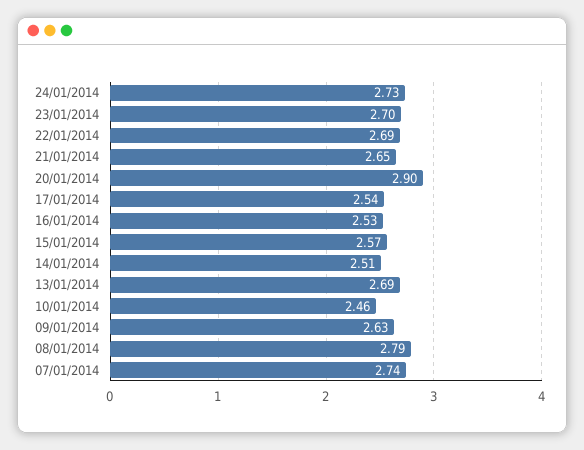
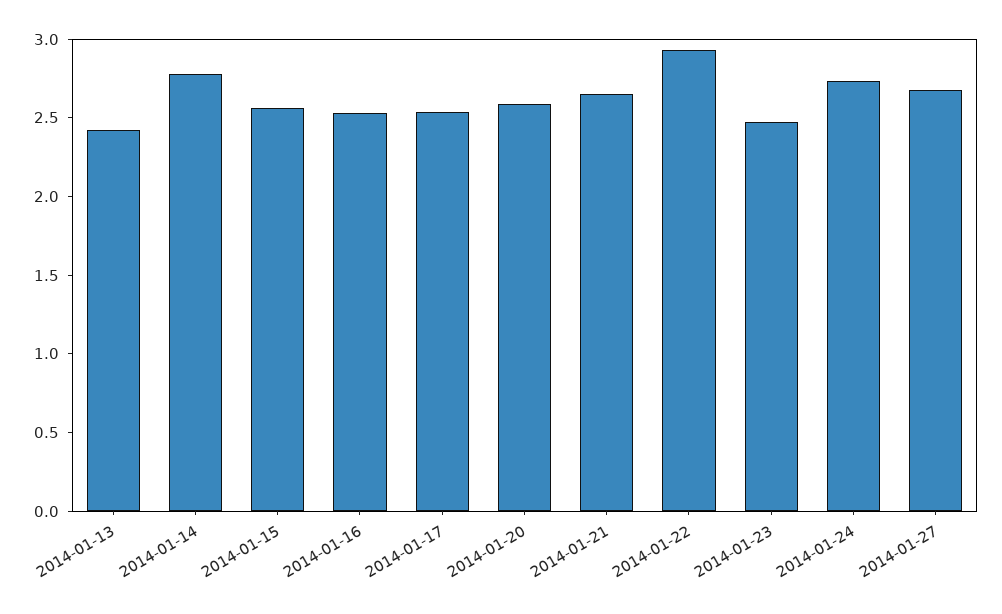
23/01/2014: 2.7 -> 2.5
22/01/2014: 2.69 -> 2.9
20/01/2014: 2.9 -> 2.6
14/01/2014: 2.51 -> 2.8
13/01/2014: 2.69 -> 2.4
10/01/2014: 2.46 -> none
09/01/2014: 2.63 -> none
08/01/2014: 2.79 -> none
07/01/2014: 2.74 -> none
2014-01-27: none -> 2.7

